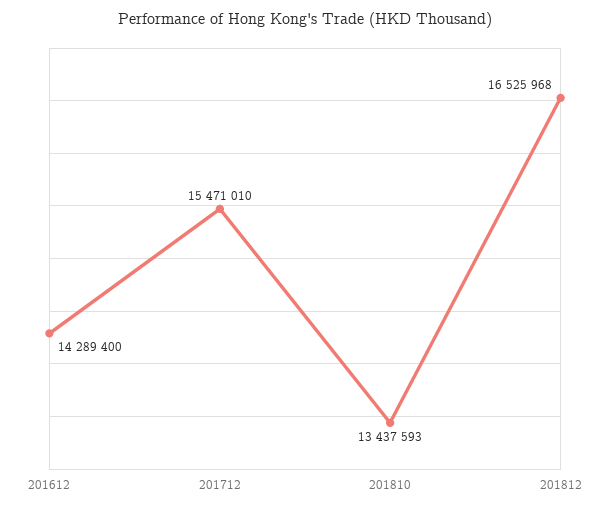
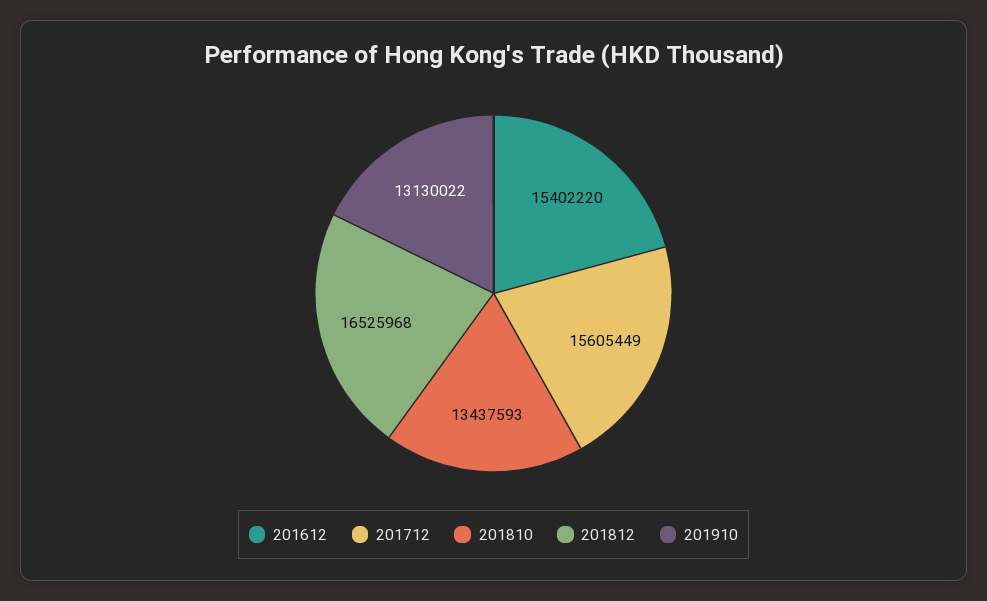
201612: 14289400 -> 15402220
201712: 15471010 -> 15605449
201910: none -> 13130022

